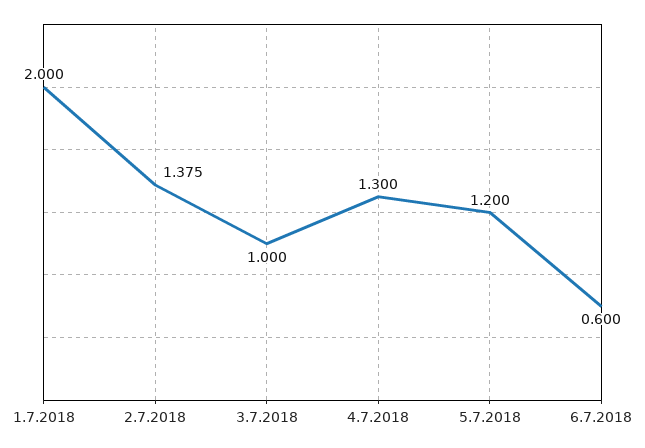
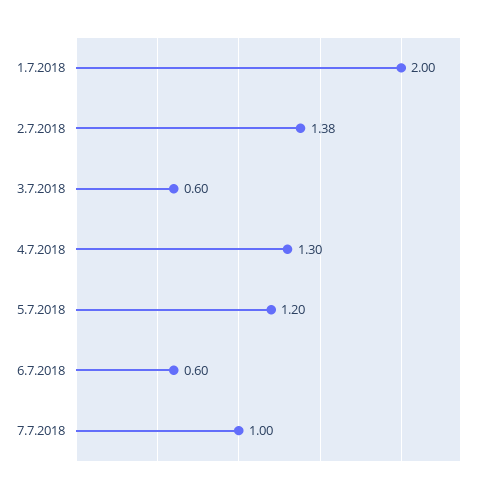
3.7.2018: 1 -> 0.6
7.7.2018: none -> 1

